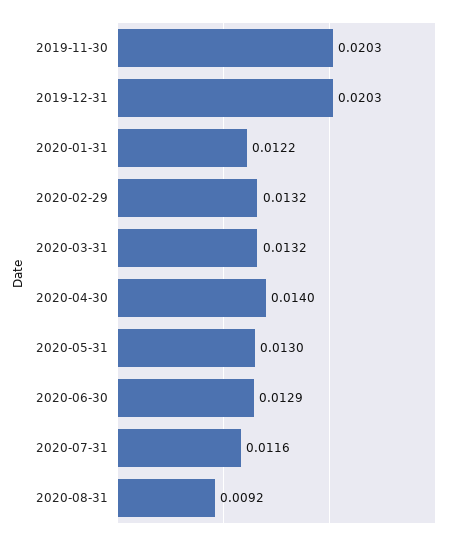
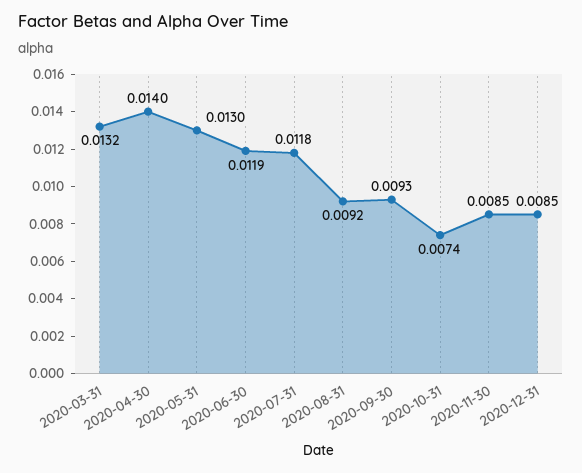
2019-11-30: 0.0203 -> none
2019-12-31: 0.0203 -> none
2020-01-31: 0.0122 -> none
2020-02-29: 0.0132 -> none
2020-06-30: 0.0129 -> 0.0119
2020-07-31: 0.0116 -> 0.0118
2020-09-30: none -> 0.0093
2020-10-31: none -> 0.0074
2020-11-30: none -> 0.0085
2020-12-31: none -> 0.0085

